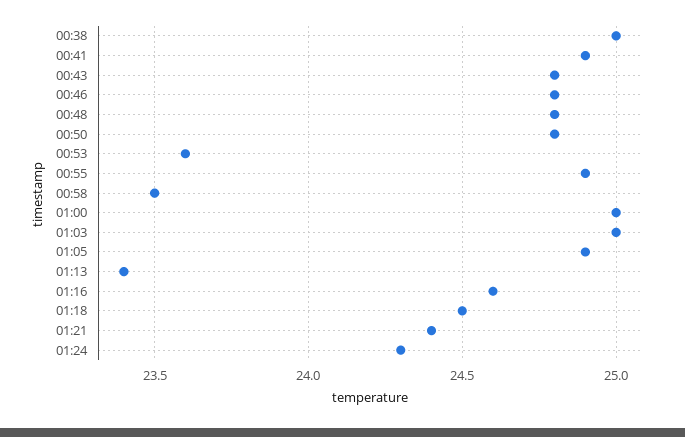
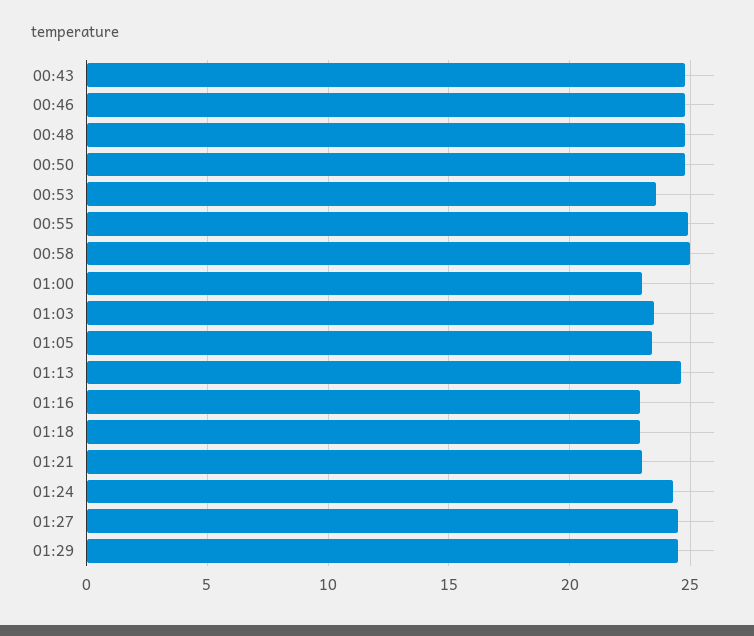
00:38: 25 -> none
00:41: 24.9 -> none
00:58: 23.5 -> 25
01:00: 25 -> 23
01:03: 25 -> 23.5
01:05: 24.9 -> 23.5
01:13: 23.4 -> 24.5
01:16: 24.6 -> 23
01:18: 24.5 -> 23
01:21: 24.4 -> 23
01:27: none -> 24.5
01:29: none -> 24.5

